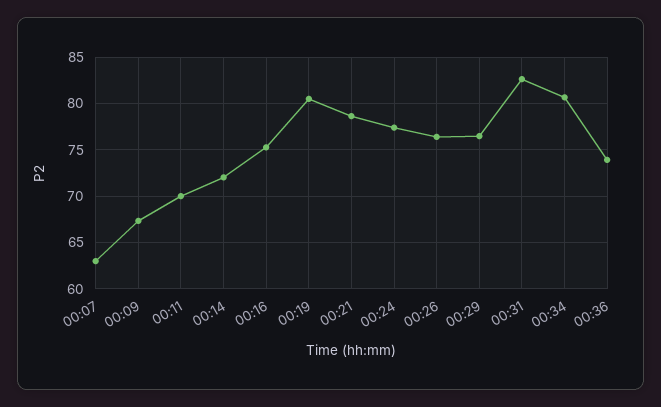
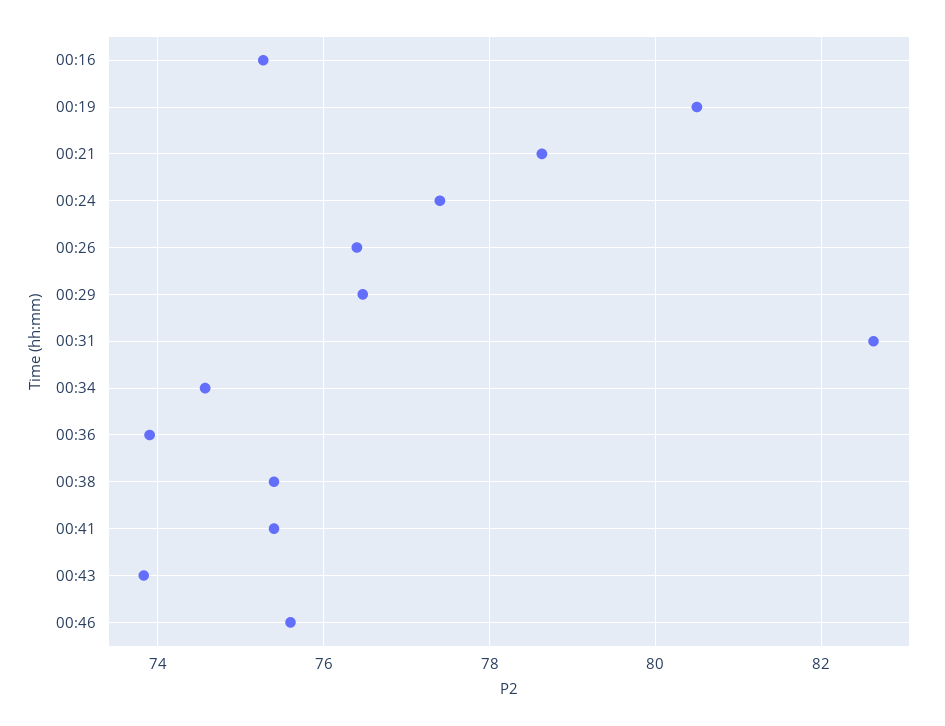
00:07: 63 -> none
00:09: 67 -> none
00:11: 70 -> none
00:14: 72 -> none
00:34: 81 -> 74.6
00:38: none -> 75.4
00:41: none -> 75.4
00:43: none -> 73.8
00:46: none -> 75.6

